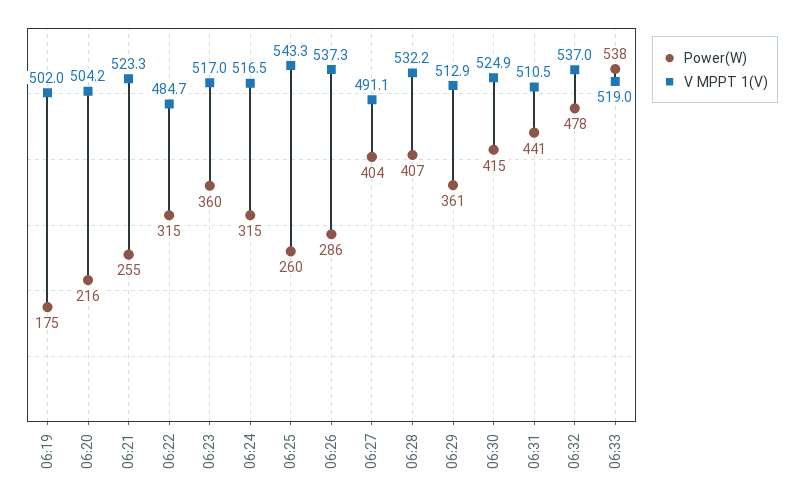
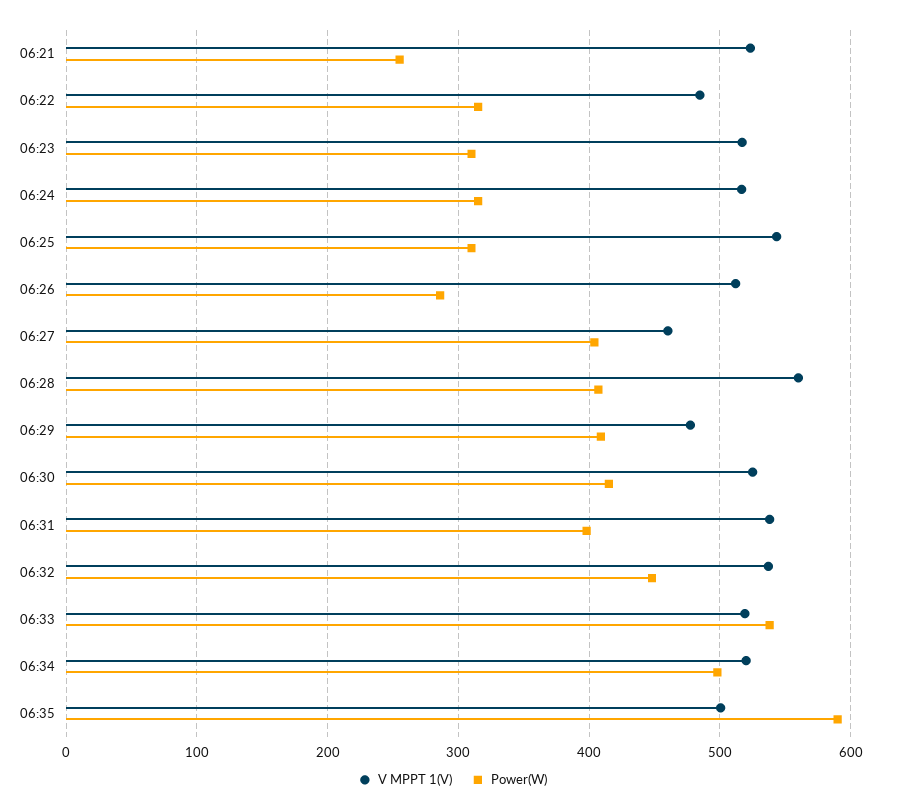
Power(W), 06:19: 175 -> none
V MPPT 1(V), 06:19: 502 -> none
Power(W), 06:20: 216 -> none
V MPPT 1(V), 06:20: 504.2 -> none
Power(W), 06:23: 360 -> 310
Power(W), 06:25: 260 -> 310
V MPPT 1(V), 06:26: 537.3 -> 510
V MPPT 1(V), 06:27: 491.1 -> 460
V MPPT 1(V), 06:28: 532.2 -> 560
Power(W), 06:29: 361 -> 410
V MPPT 1(V), 06:29: 512.9 -> 480
Power(W), 06:31: 441 -> 400
V MPPT 1(V), 06:31: 510.5 -> 540
Power(W), 06:32: 478 -> 450
V MPPT 1(V), 06:34: none -> 520
Power(W), 06:34: none -> 500
V MPPT 1(V), 06:35: none -> 500
Power(W), 06:35: none -> 590

